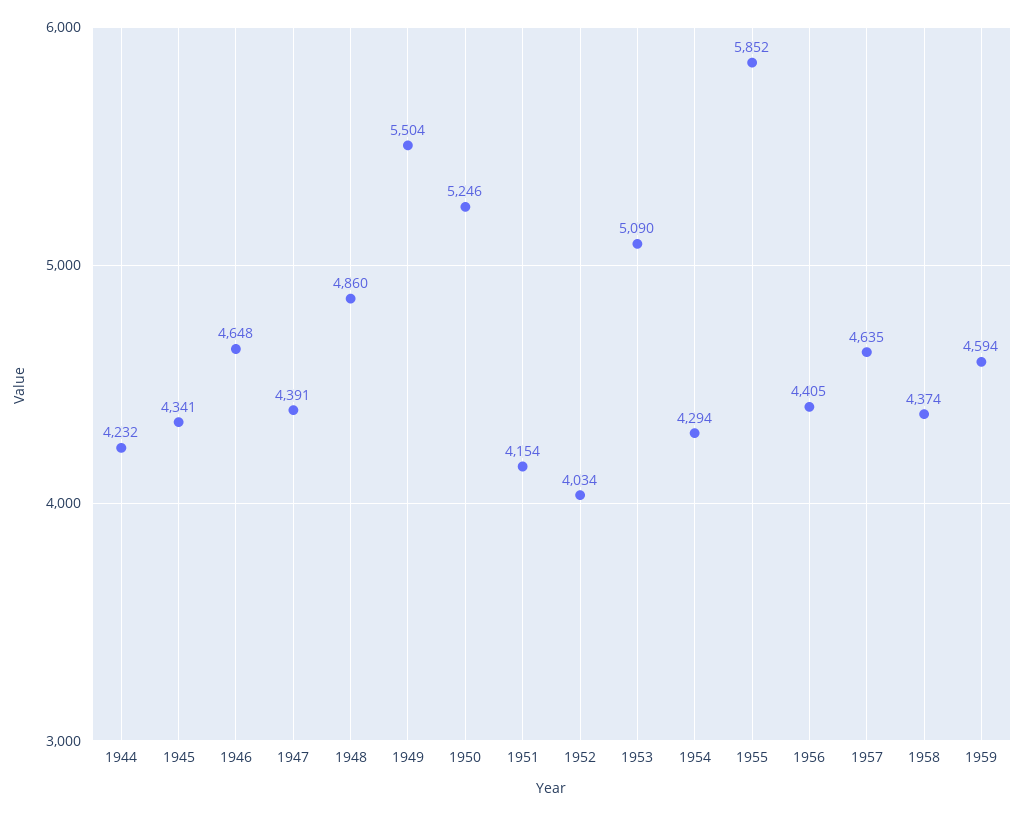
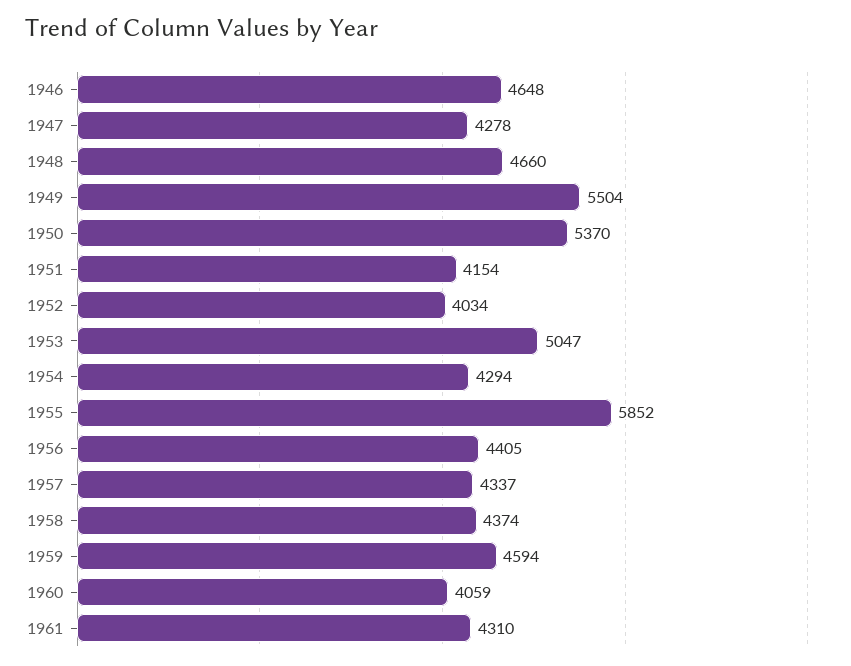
1944: 4232 -> none
1945: 4341 -> none
1947: 4391 -> 4278
1948: 4860 -> 4660
1950: 5246 -> 5370
1953: 5090 -> 5047
1957: 4635 -> 4337
1960: none -> 4059
1961: none -> 4310

